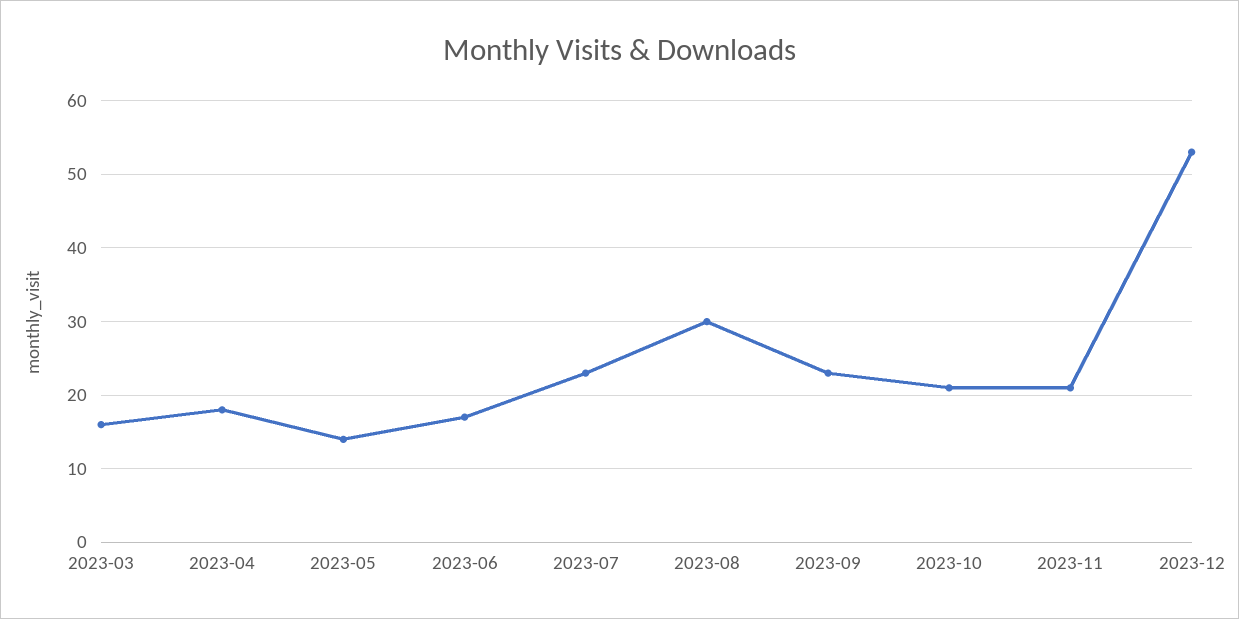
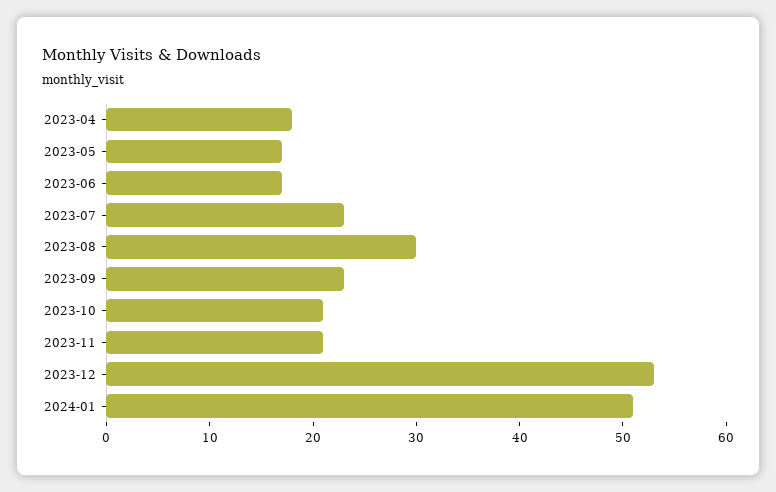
2023-03: 16 -> none
2023-05: 14 -> 17
2024-01: none -> 51

